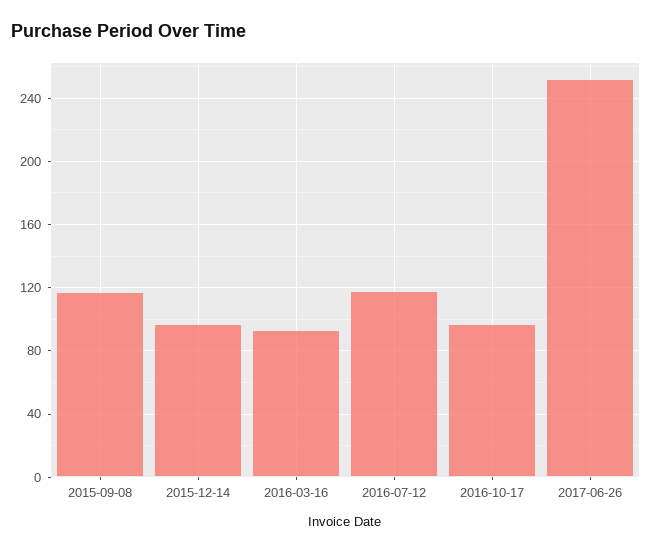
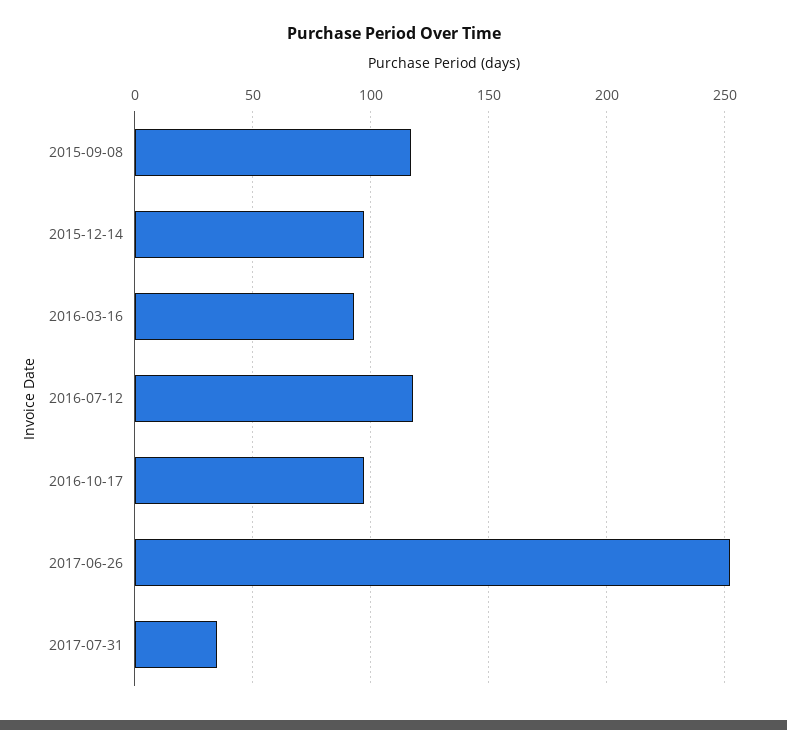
2017-07-31: none -> 35

